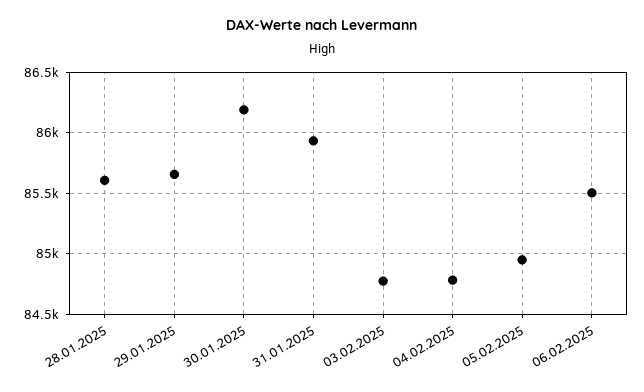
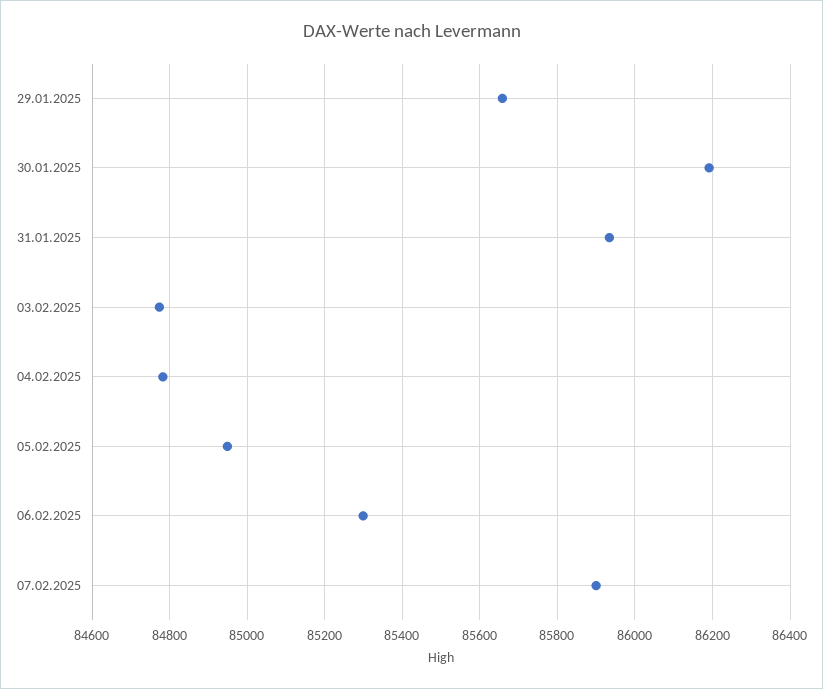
28.01.2025: 85600 -> none
06.02.2025: 85500 -> 85300
07.02.2025: none -> 85900

